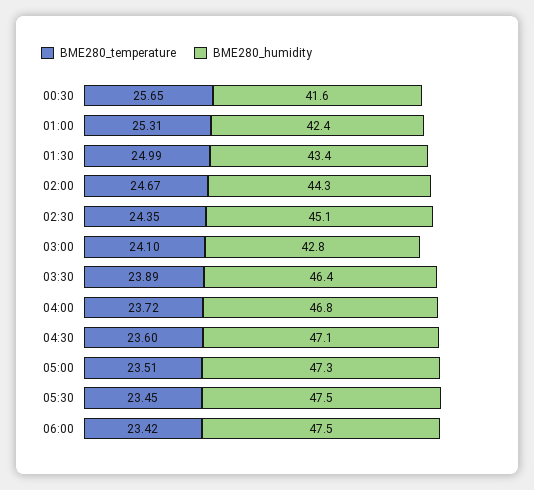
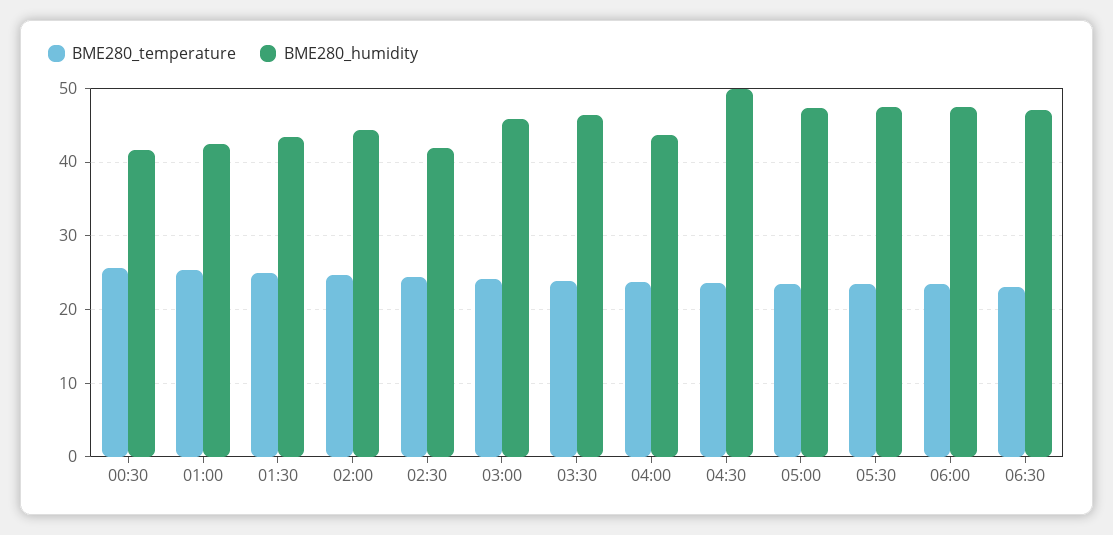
BME280_humidity, 02:30: 45.1 -> 42
BME280_humidity, 03:00: 42.8 -> 46
BME280_humidity, 04:00: 46.8 -> 44
BME280_humidity, 04:30: 47.1 -> 50
BME280_temperature, 06:30: none -> 23
BME280_humidity, 06:30: none -> 47

